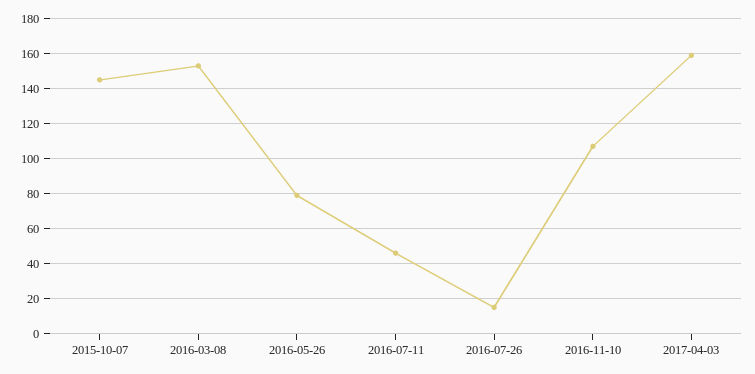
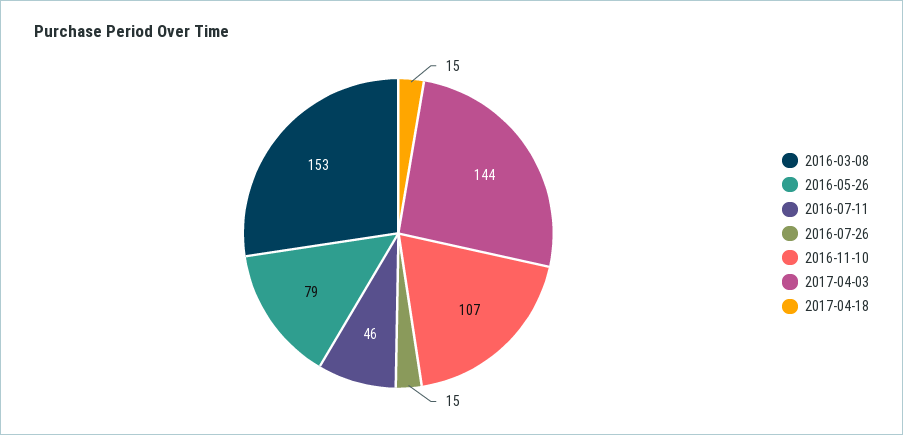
2015-10-07: 145 -> none
2017-04-03: 160 -> 144
2017-04-18: none -> 15

